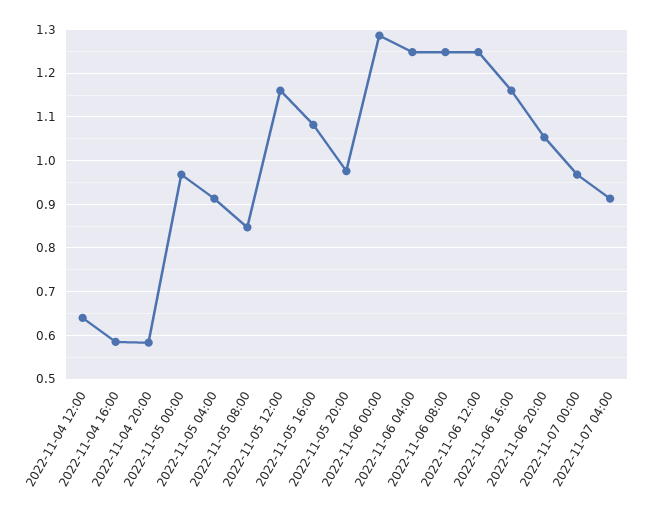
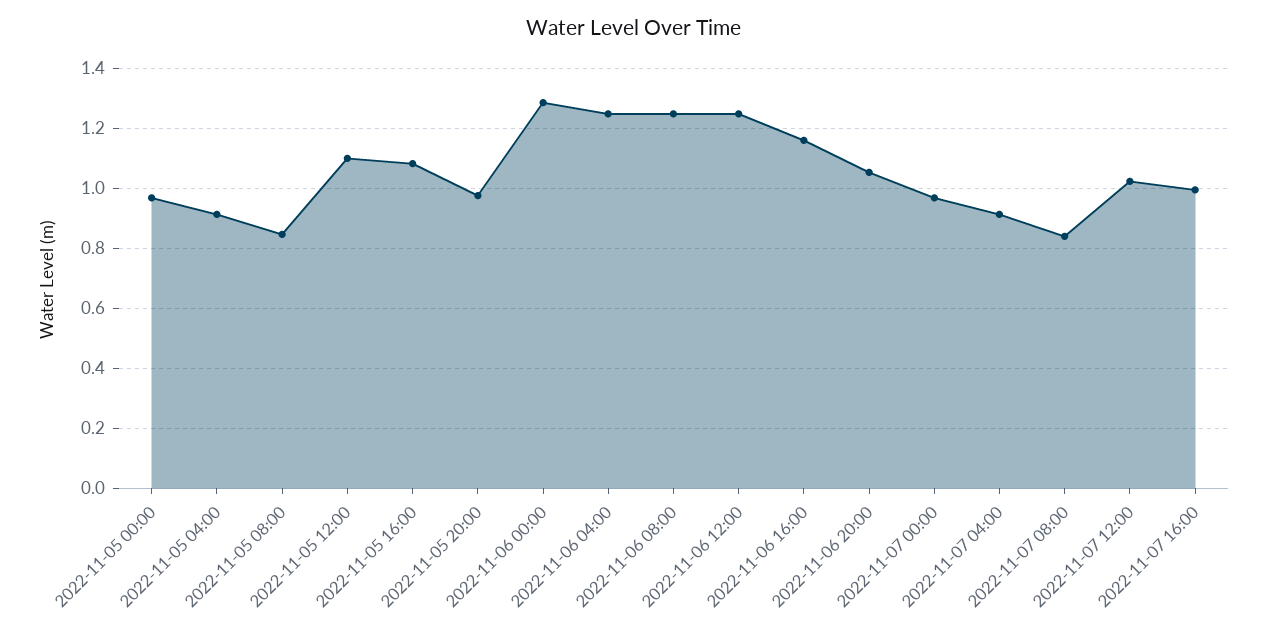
2022-11-04 12:00: 0.64 -> none
2022-11-04 16:00: 0.58 -> none
2022-11-04 20:00: 0.58 -> none
2022-11-05 12:00: 1.16 -> 1.1
2022-11-07 08:00: none -> 0.84
2022-11-07 12:00: none -> 1.02
2022-11-07 16:00: none -> 1

